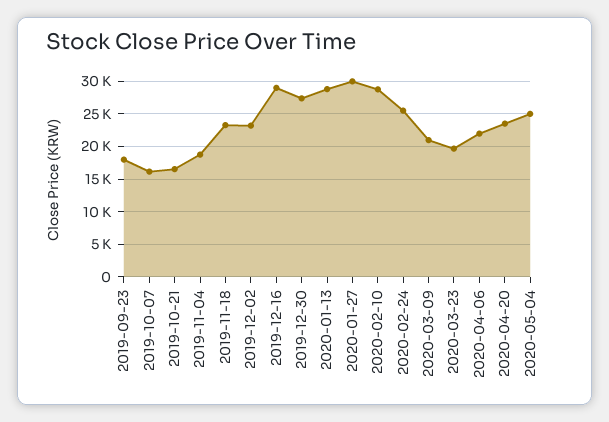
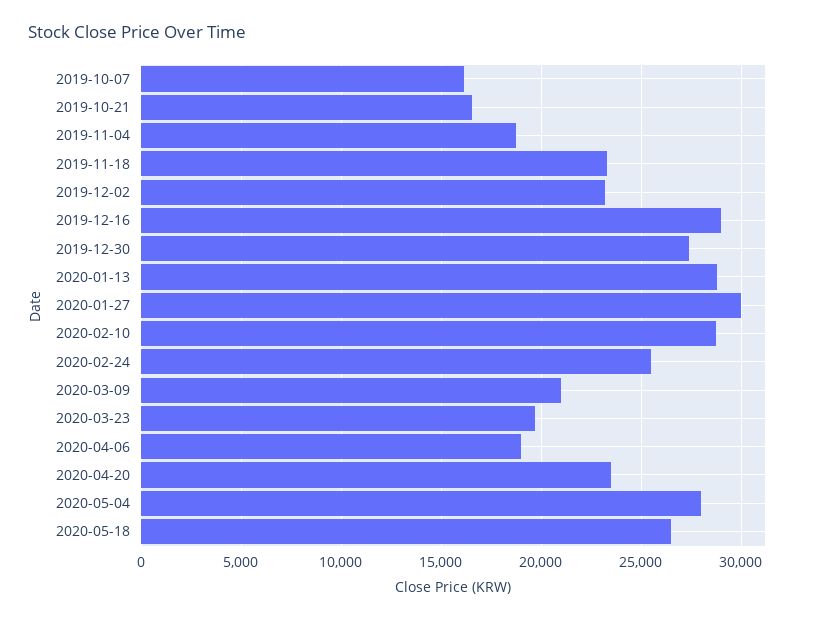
2019-09-23: 18000 -> none
2020-04-06: 22000 -> 19000
2020-05-04: 25000 -> 28000
2020-05-18: none -> 26500

